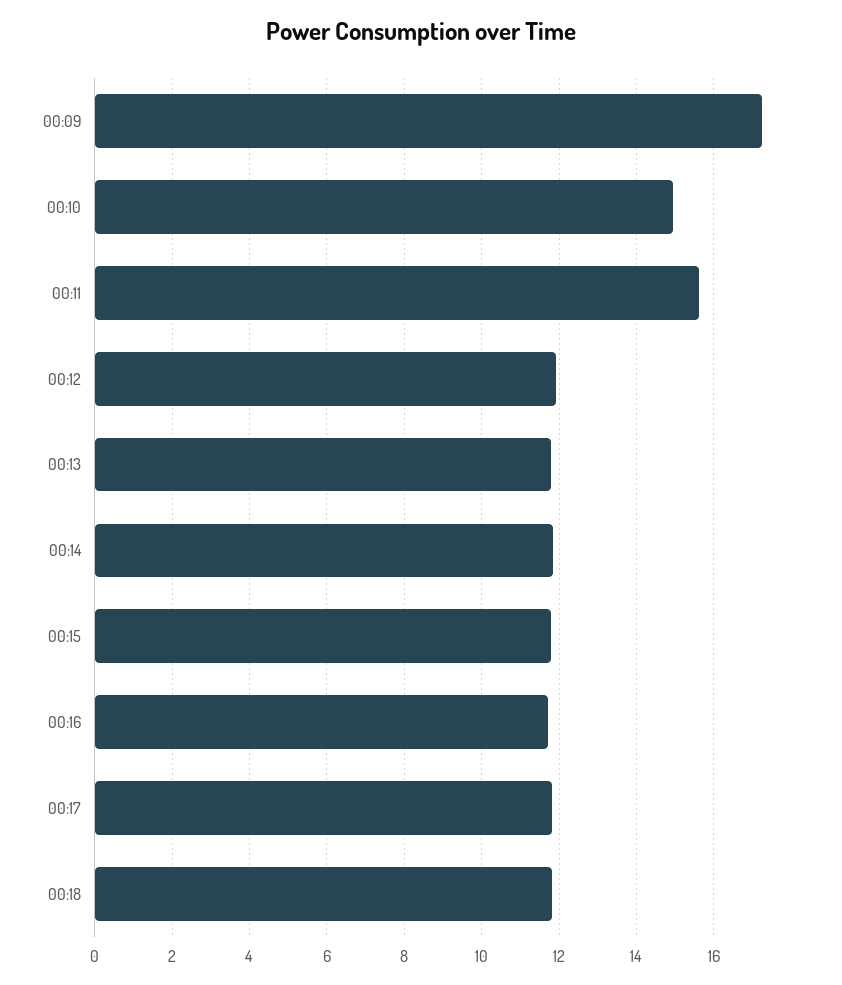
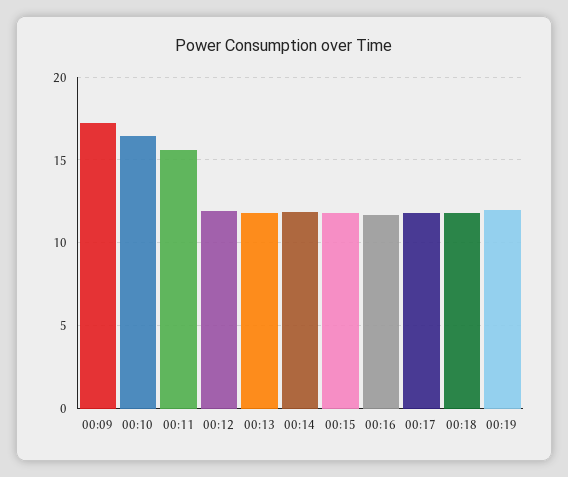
00:10: 15 -> 16.5
00:19: none -> 12

